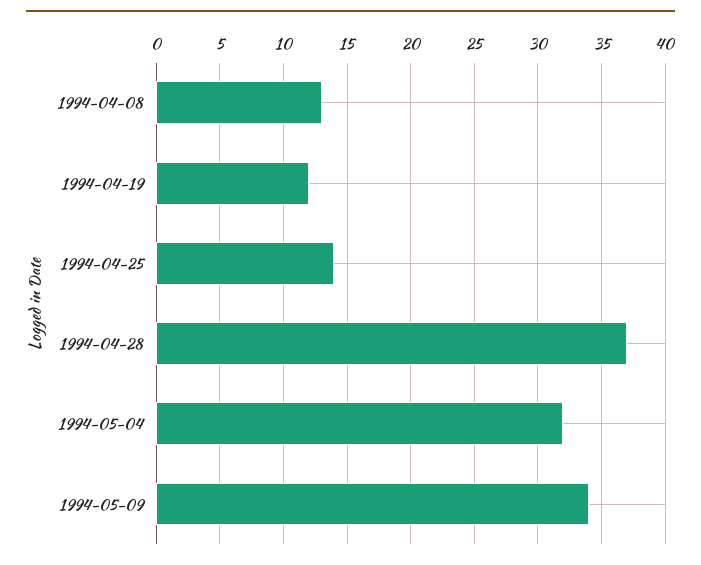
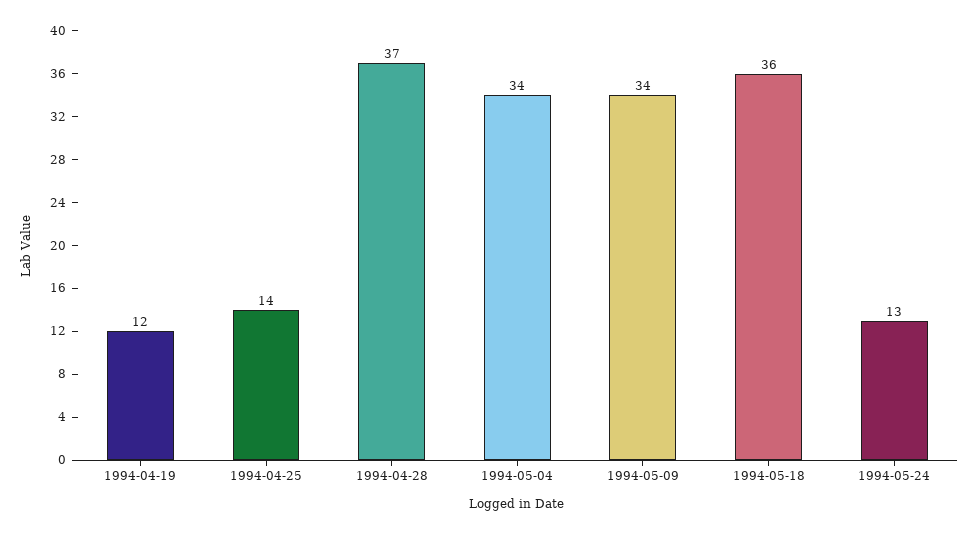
1994-04-08: 13 -> none
1994-05-04: 32 -> 34
1994-05-18: none -> 36
1994-05-24: none -> 13

